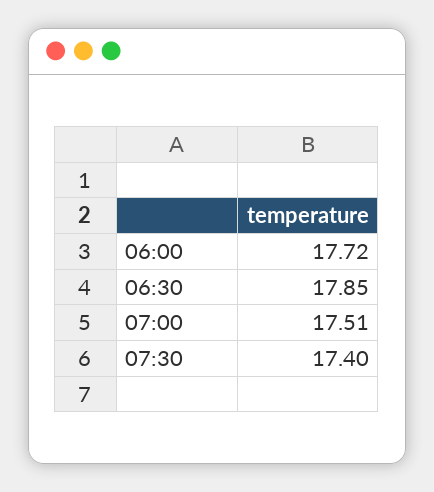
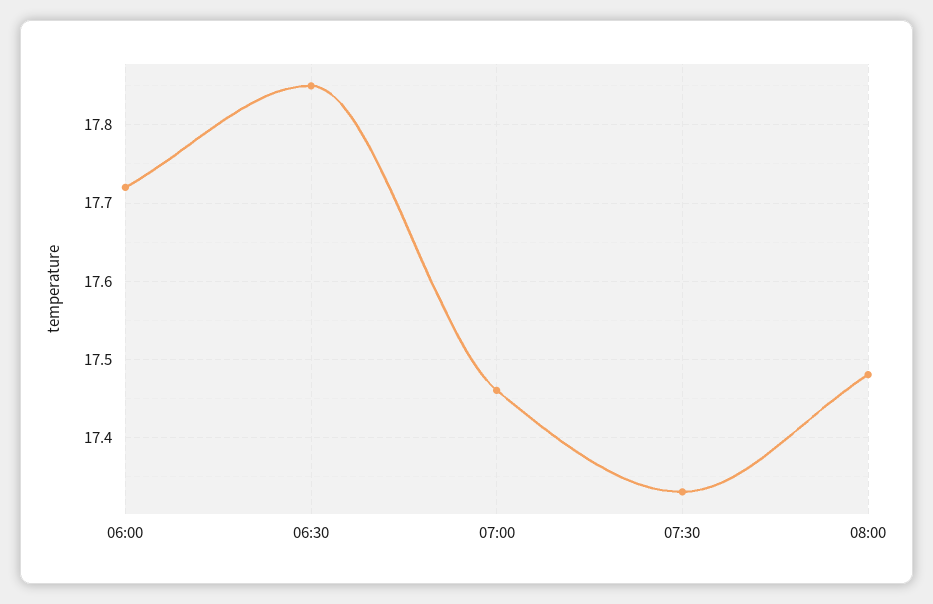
07:00: 17.51 -> 17.46
07:30: 17.4 -> 17.33
08:00: none -> 17.48

